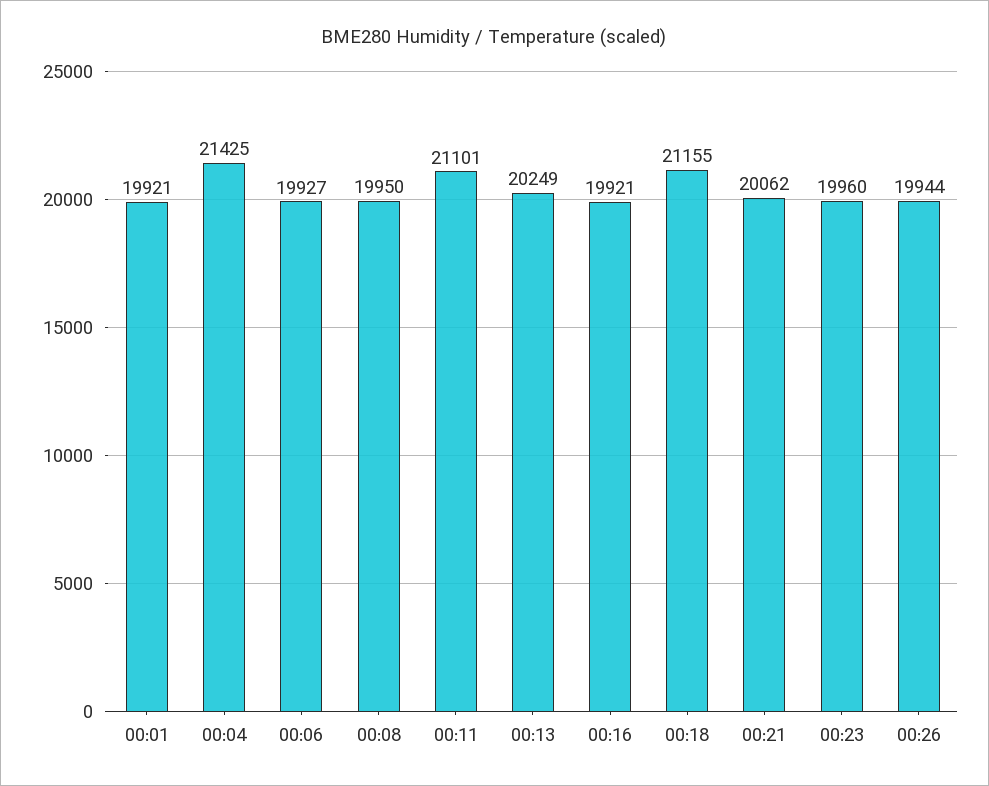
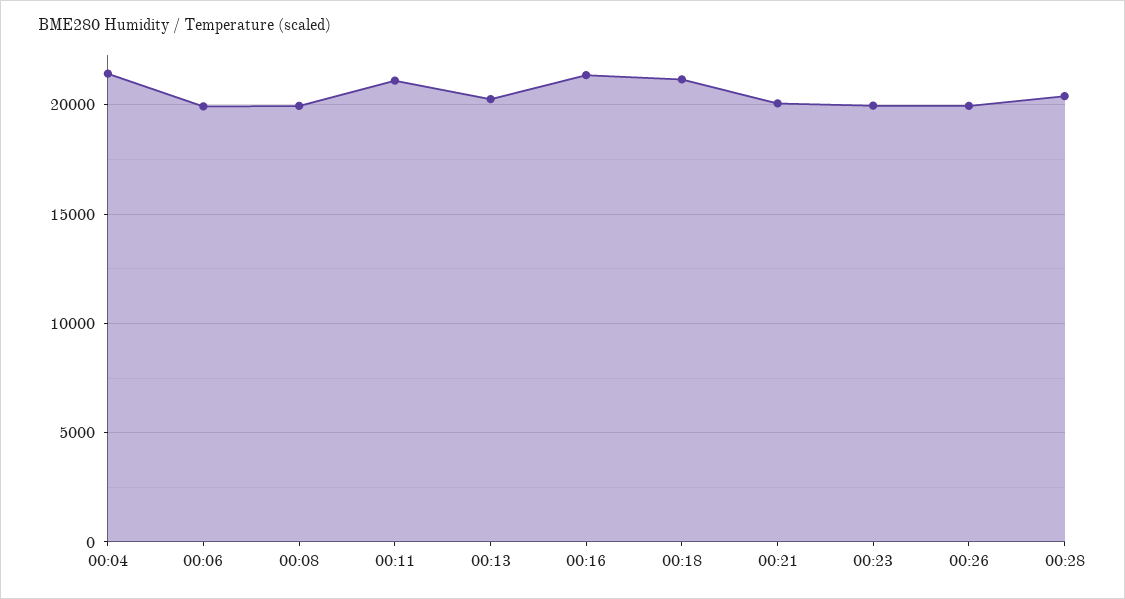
00:01: 19921 -> none
00:16: 19921 -> 21500
00:28: none -> 20500

